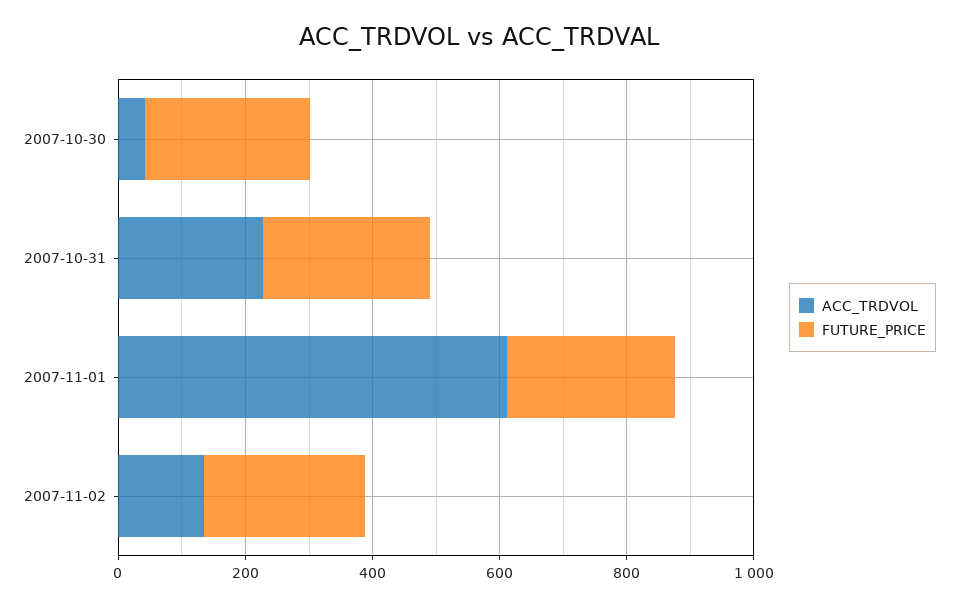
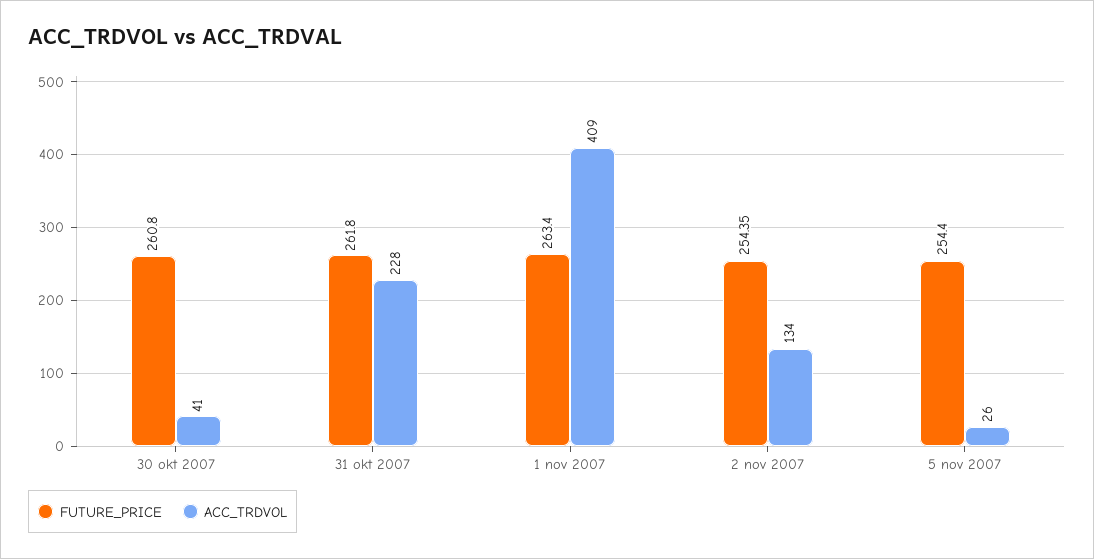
ACC_TRDVOL, 2007-11-01: 600 -> 409
FUTURE_PRICE, 5 nov 2007: none -> 254.4
ACC_TRDVOL, 5 nov 2007: none -> 26

